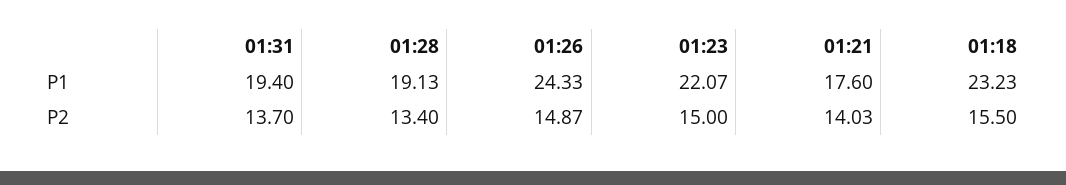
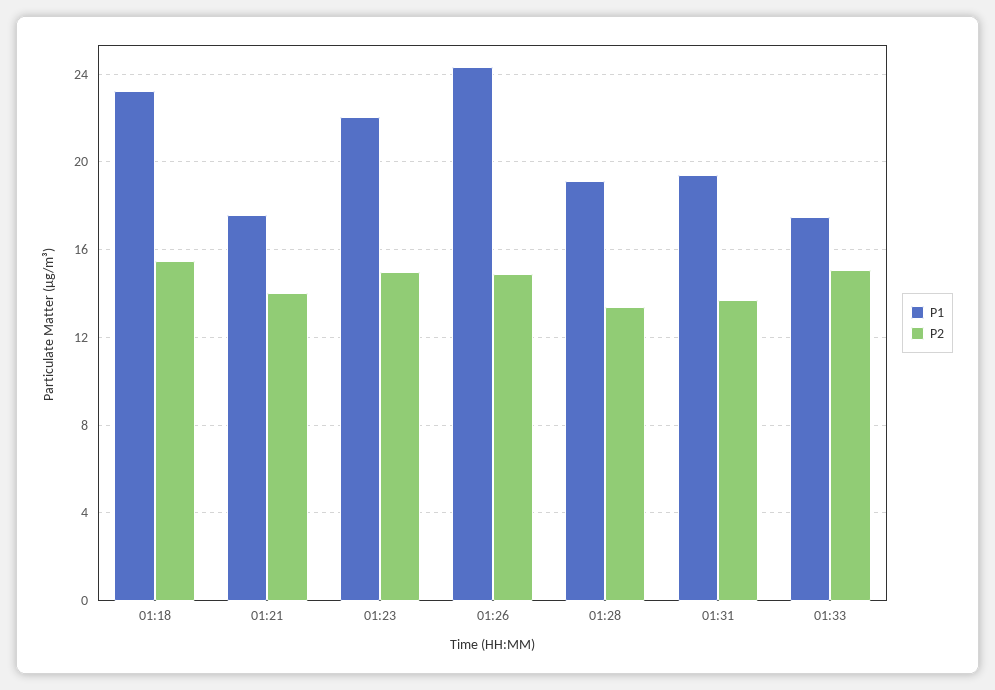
P1, 01:33: none -> 17.5
P2, 01:33: none -> 15

